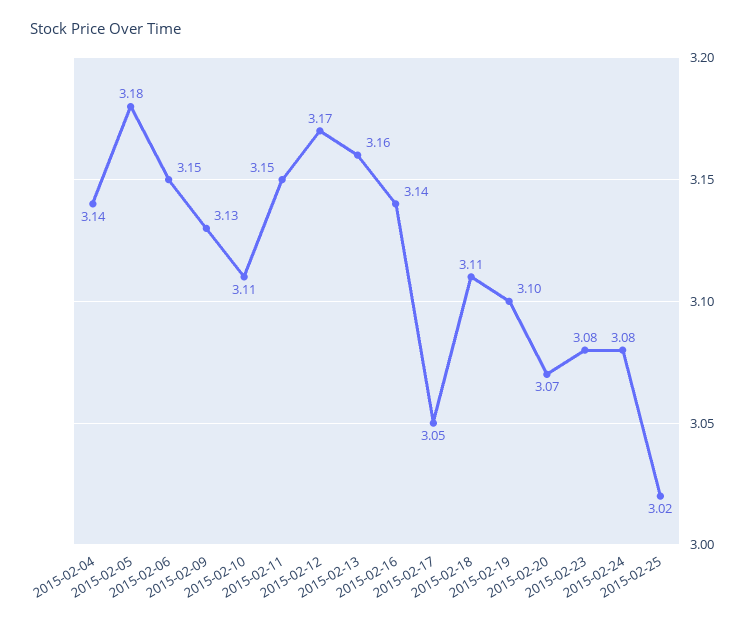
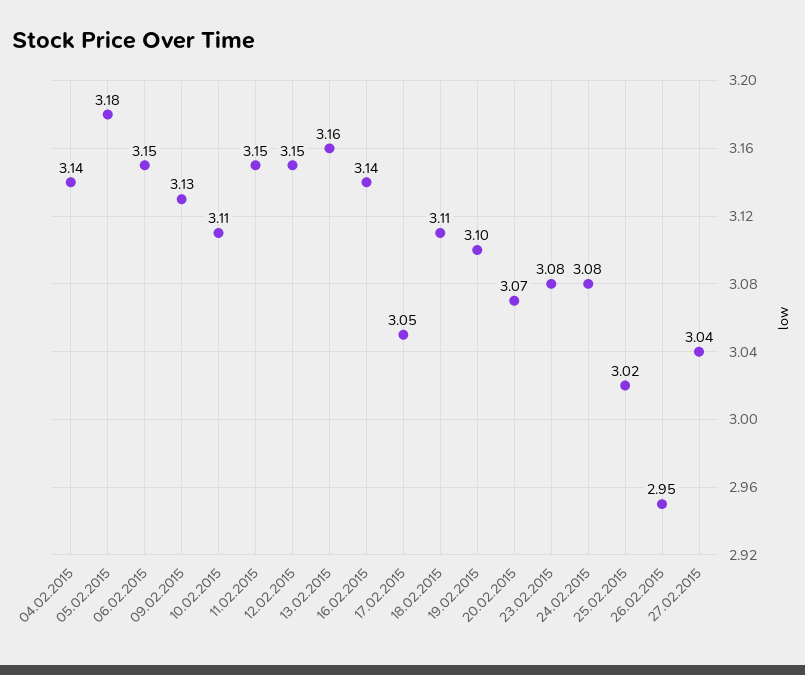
2015-02-12: 3.17 -> 3.15
26.02.2015: none -> 2.95
27.02.2015: none -> 3.04

